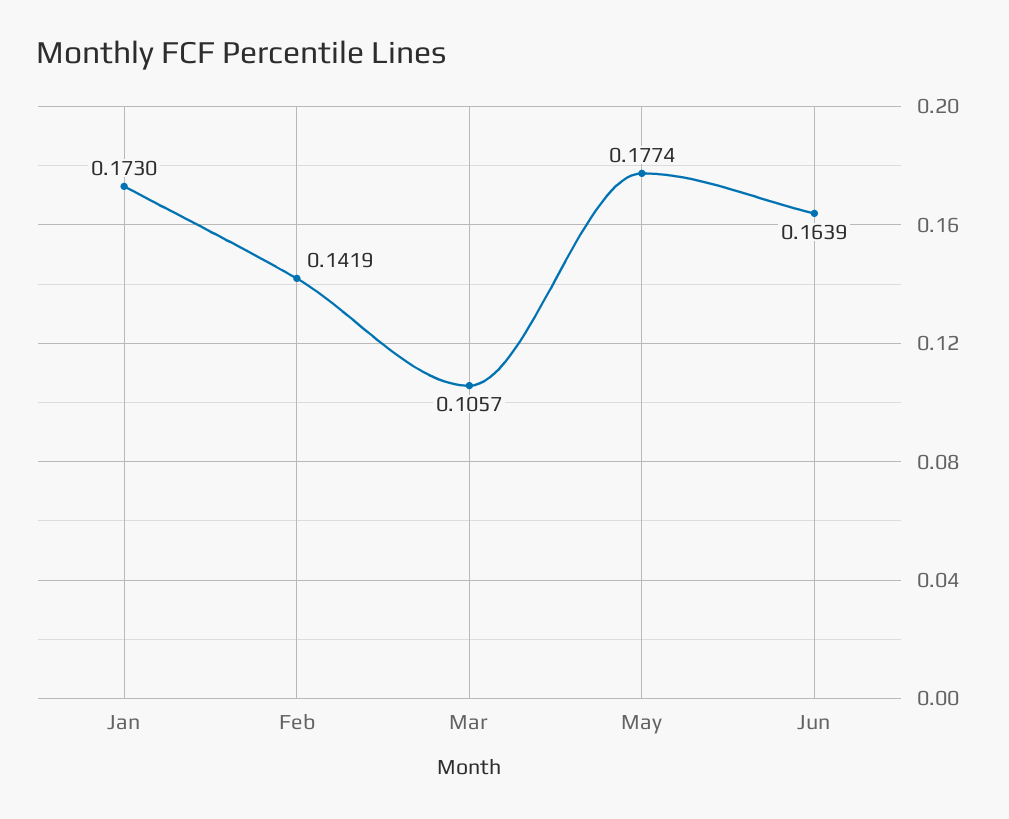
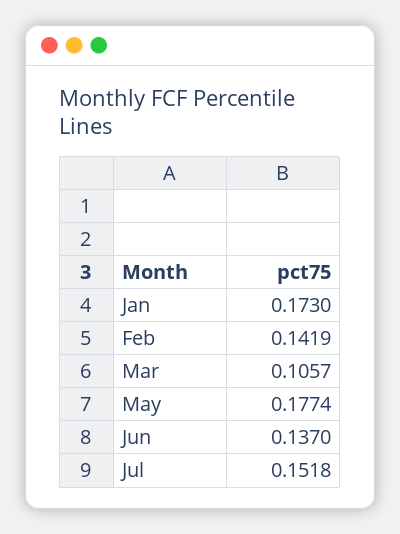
Jun: 0.1639 -> 0.137
Jul: none -> 0.1518

